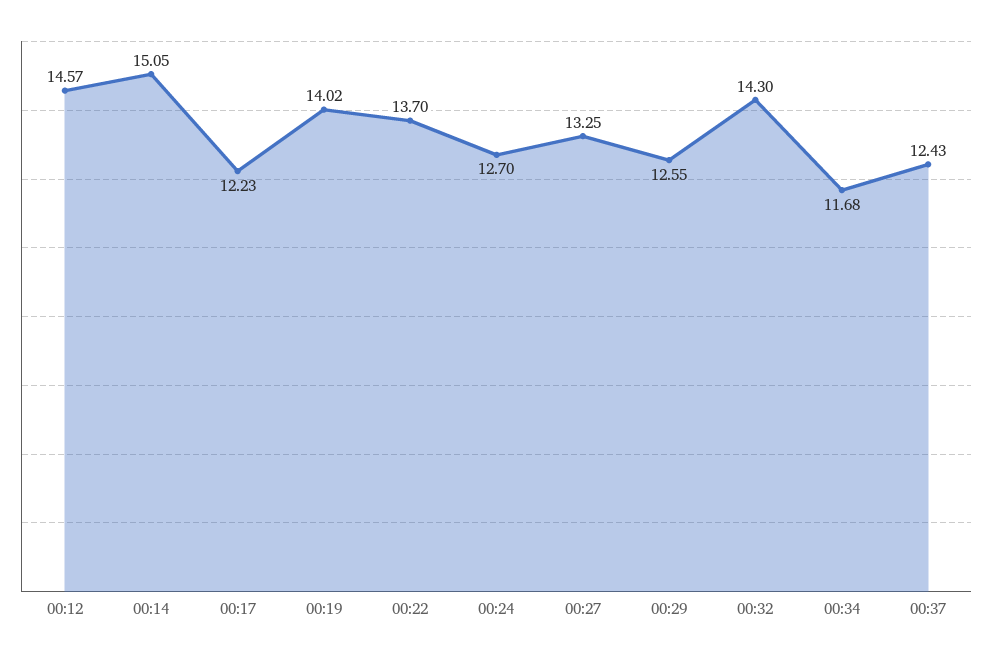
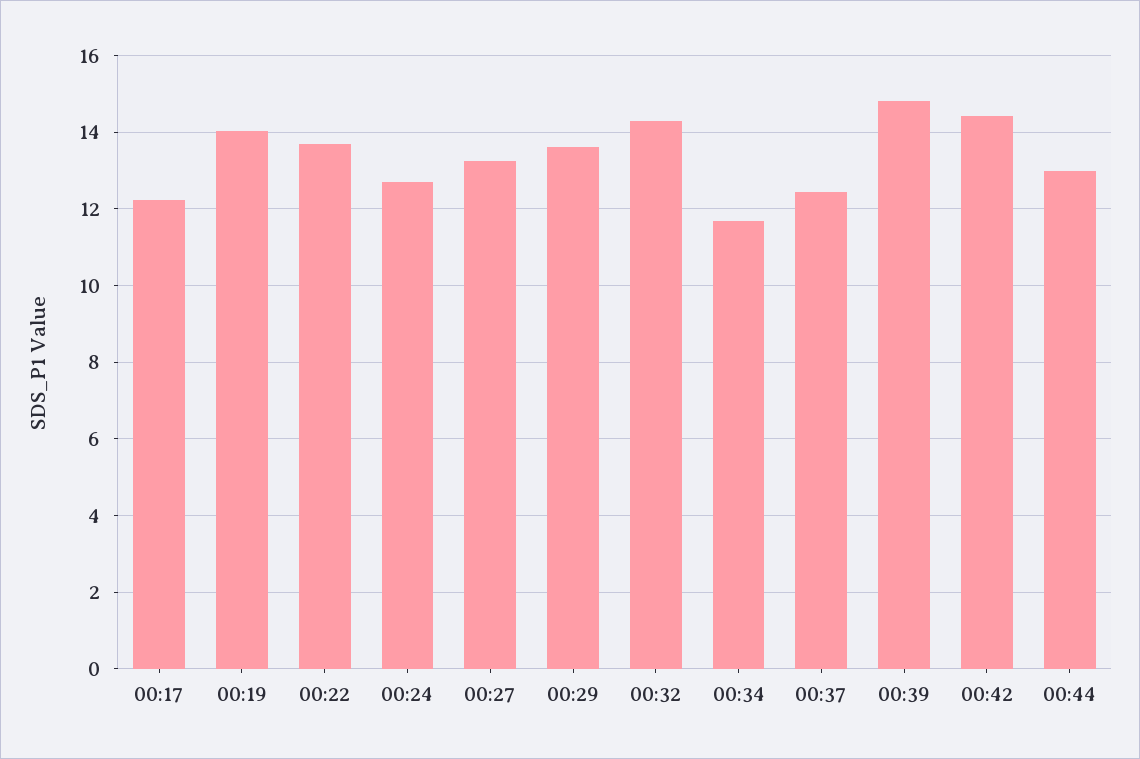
00:12: 14.57 -> none
00:14: 15.05 -> none
00:29: 12.55 -> 13.6
00:39: none -> 14.8
00:42: none -> 14.4
00:44: none -> 13

